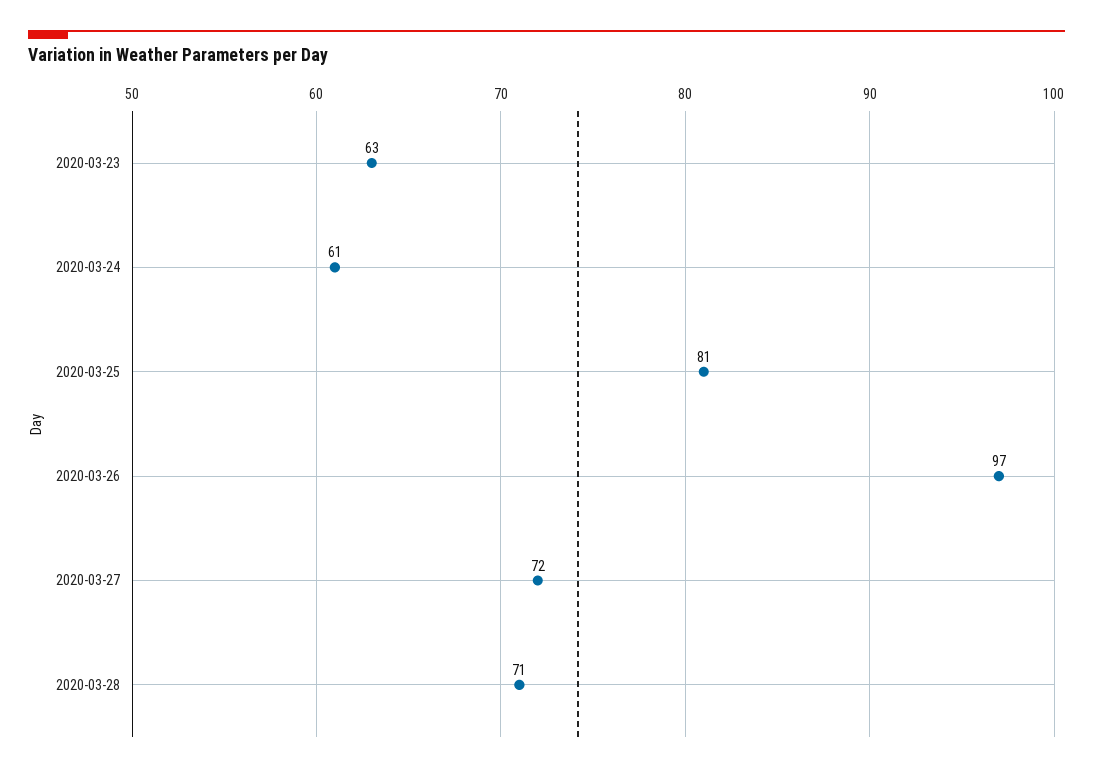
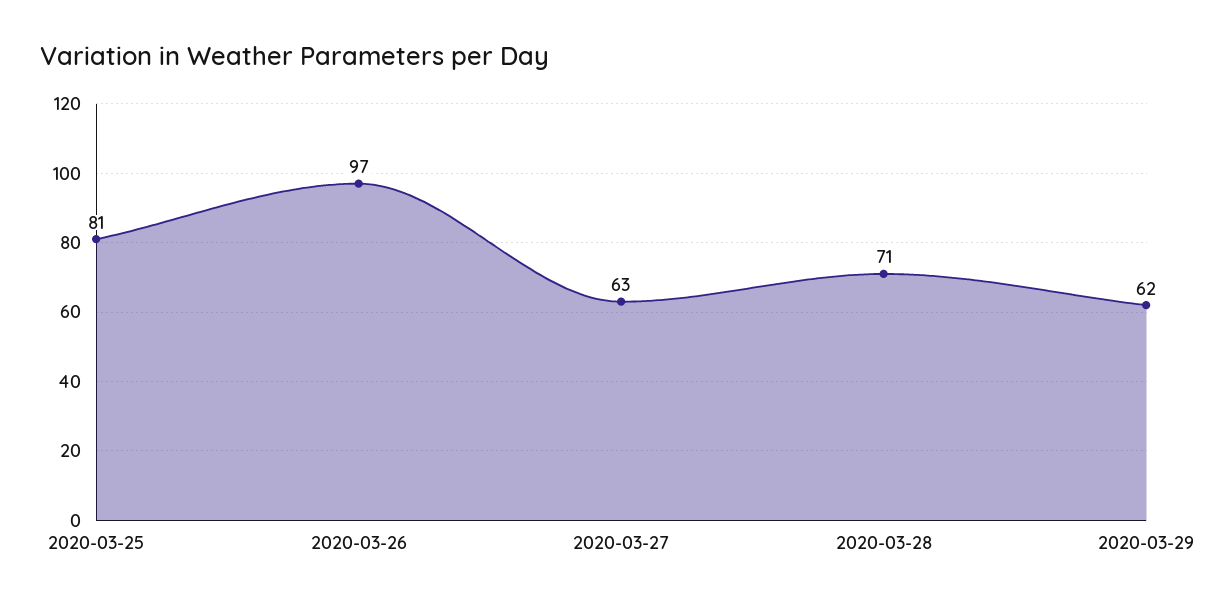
2020-03-23: 63 -> none
2020-03-24: 61 -> none
2020-03-27: 72 -> 63
2020-03-29: none -> 62

